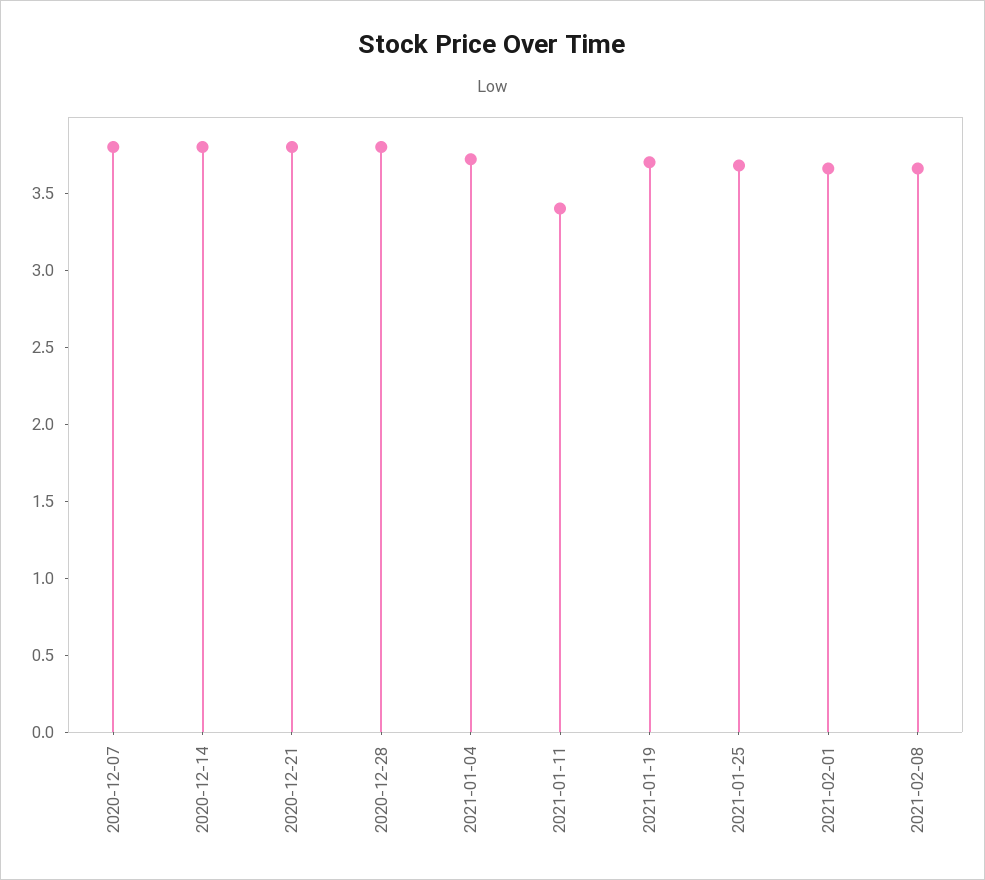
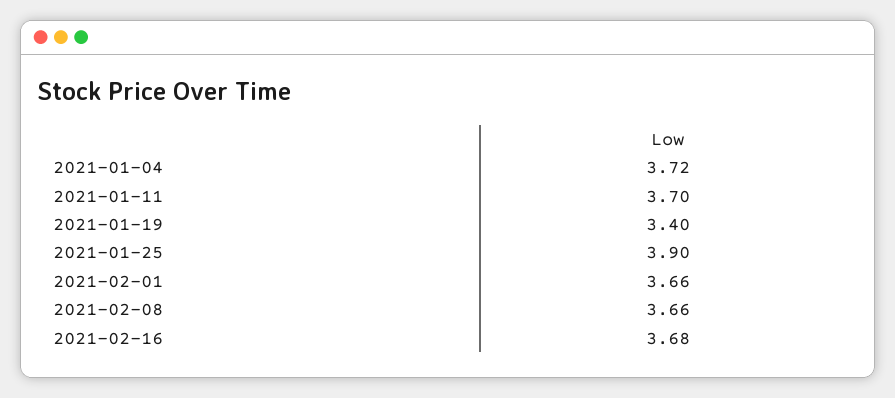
2020-12-07: 3.8 -> none
2020-12-14: 3.8 -> none
2020-12-21: 3.8 -> none
2020-12-28: 3.8 -> none
2021-01-11: 3.4 -> 3.7
2021-01-19: 3.7 -> 3.4
2021-01-25: 3.7 -> 3.9
2021-02-16: none -> 3.68

